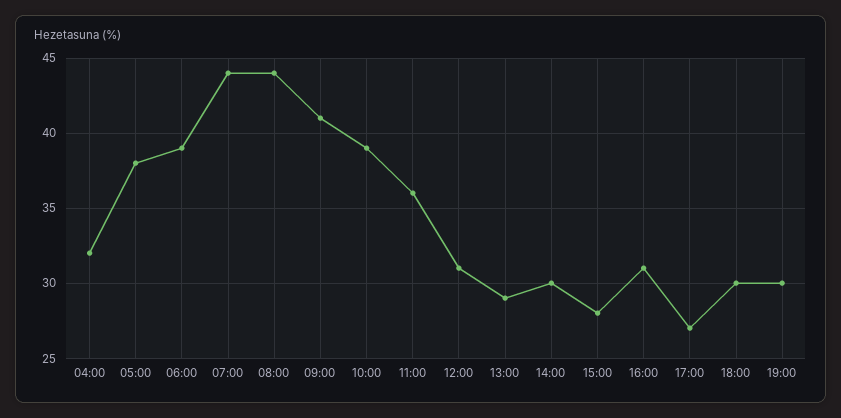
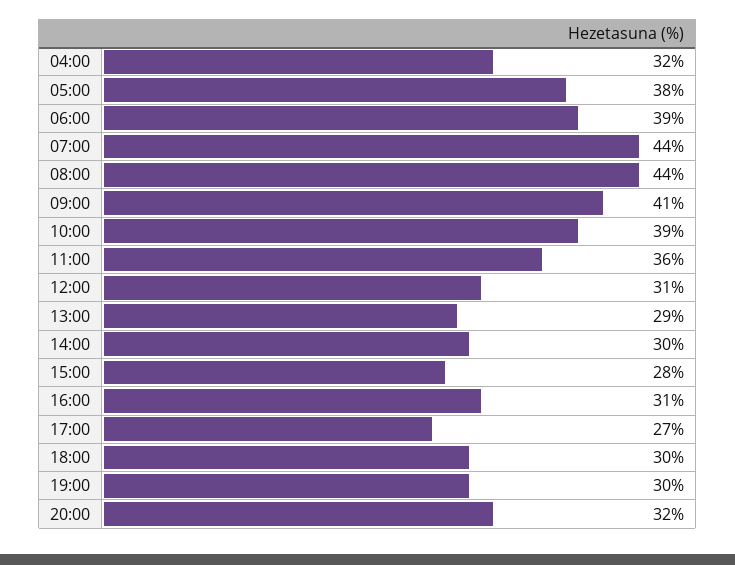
20:00: none -> 32

